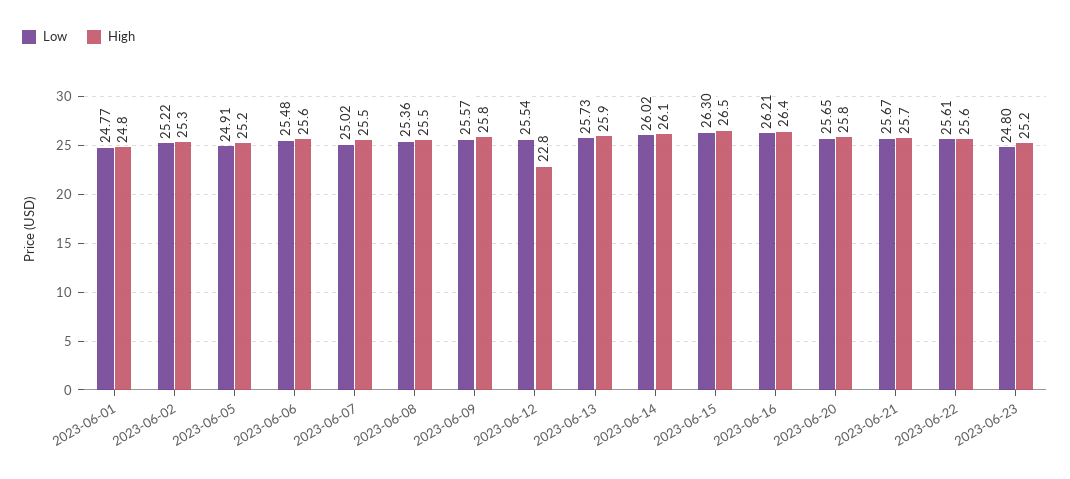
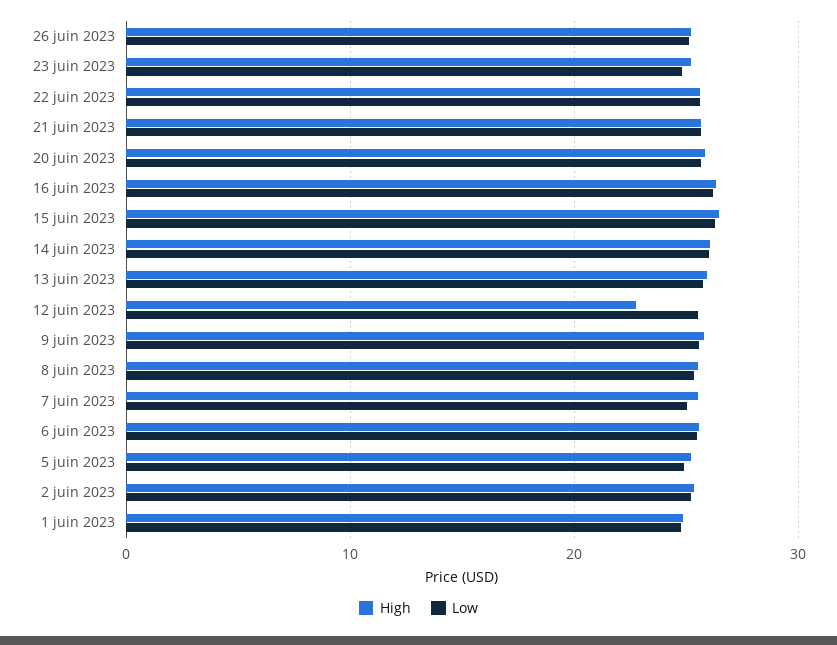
High, 26 juin 2023: none -> 25
Low, 26 juin 2023: none -> 25

